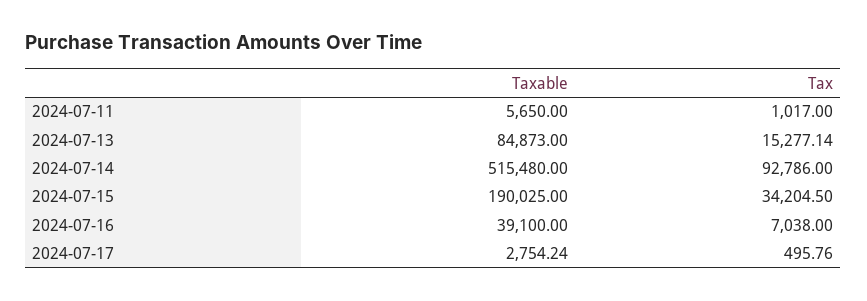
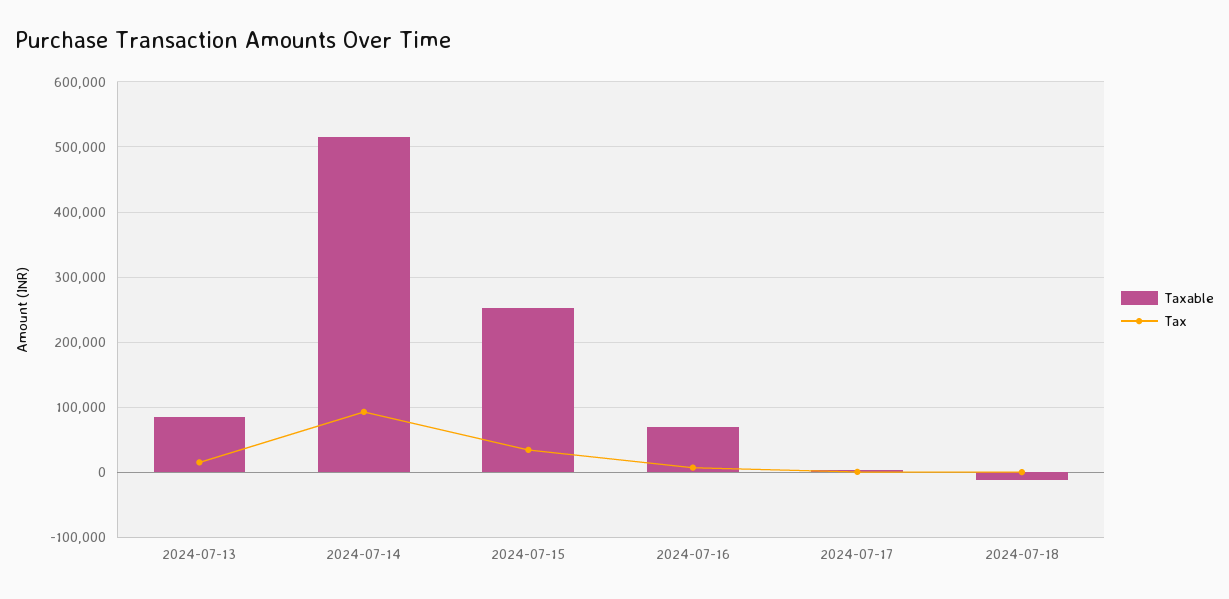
Taxable, 2024-07-11: 5650 -> none
Tax, 2024-07-11: 1017 -> none
Taxable, 2024-07-15: 190025 -> 250000
Taxable, 2024-07-16: 39100 -> 70000
Taxable, 2024-07-18: none -> -10000
Tax, 2024-07-18: none -> 0

